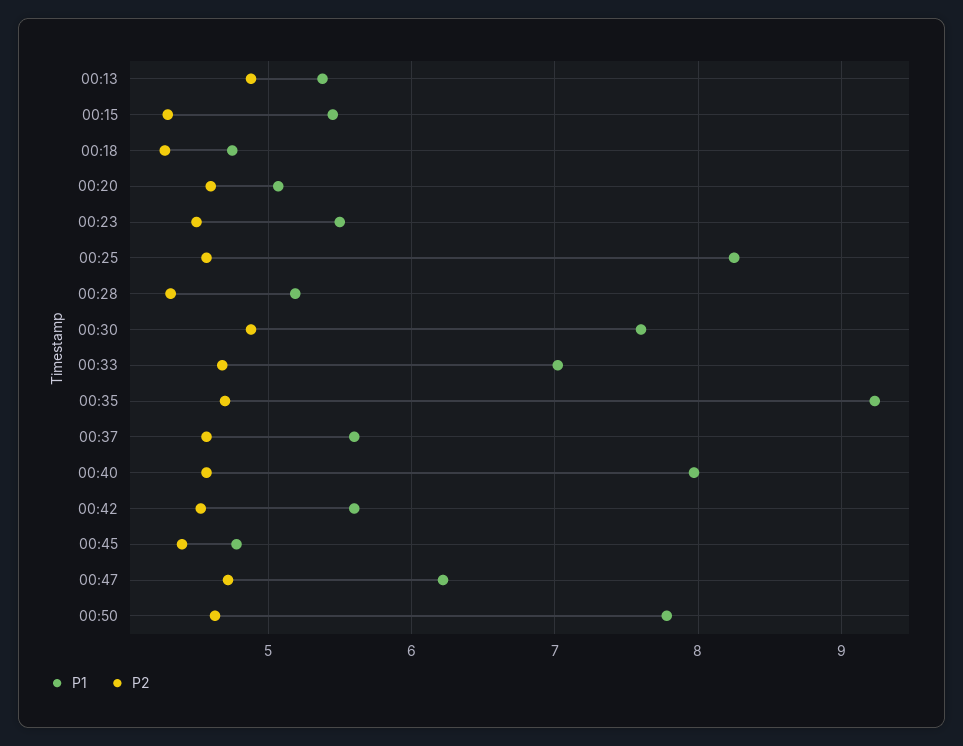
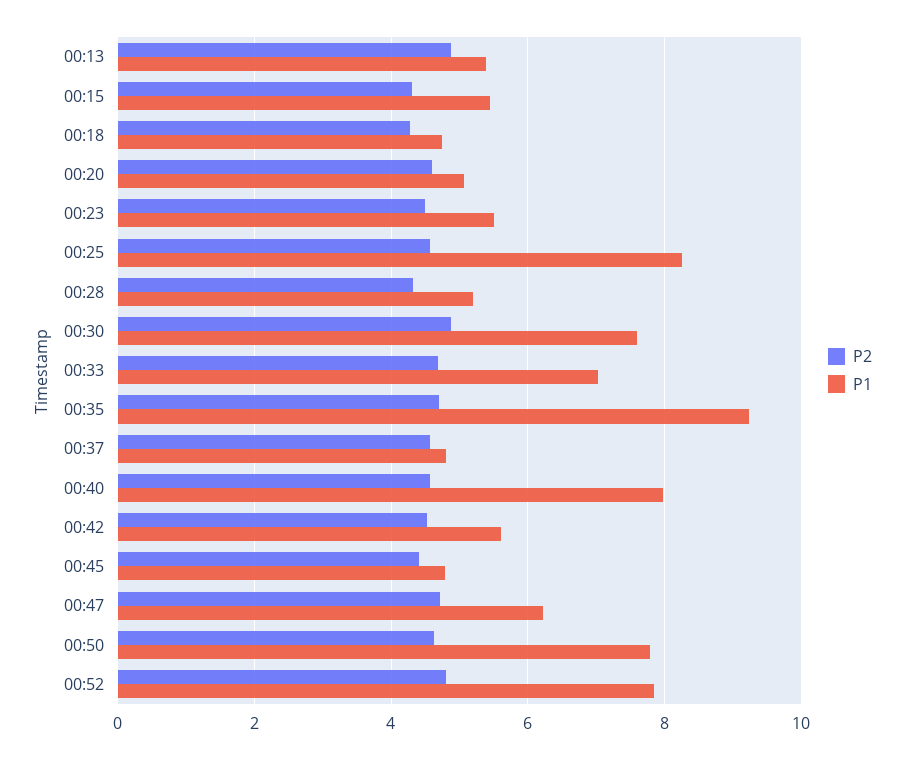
P1, 00:37: 5.6 -> 4.8
P2, 00:52: none -> 4.8
P1, 00:52: none -> 7.8

